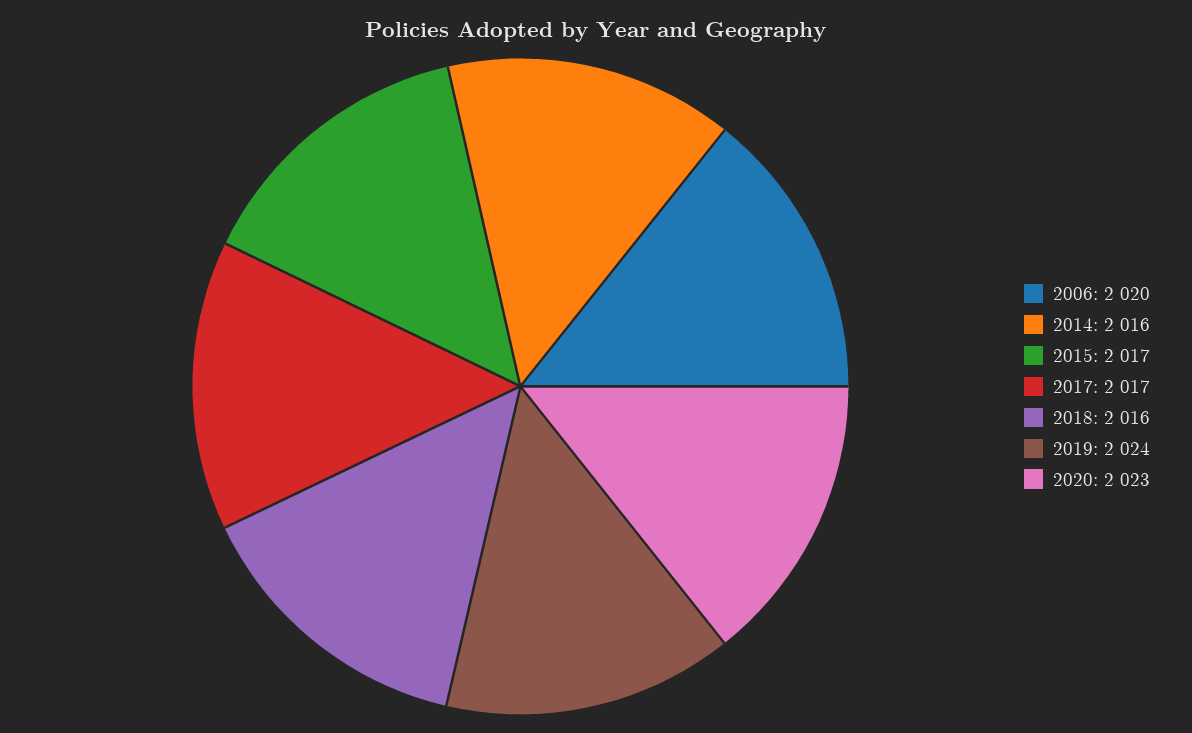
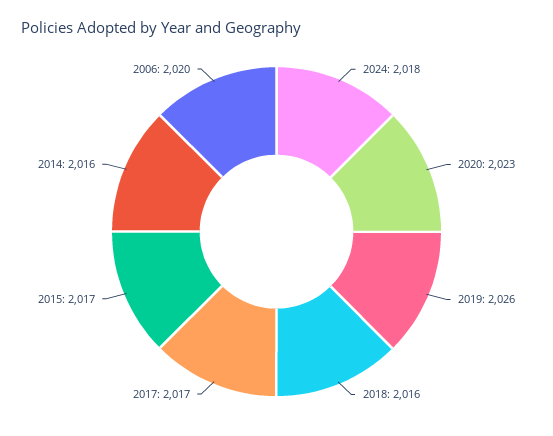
2019: 2024 -> 2026
2024: none -> 2018

